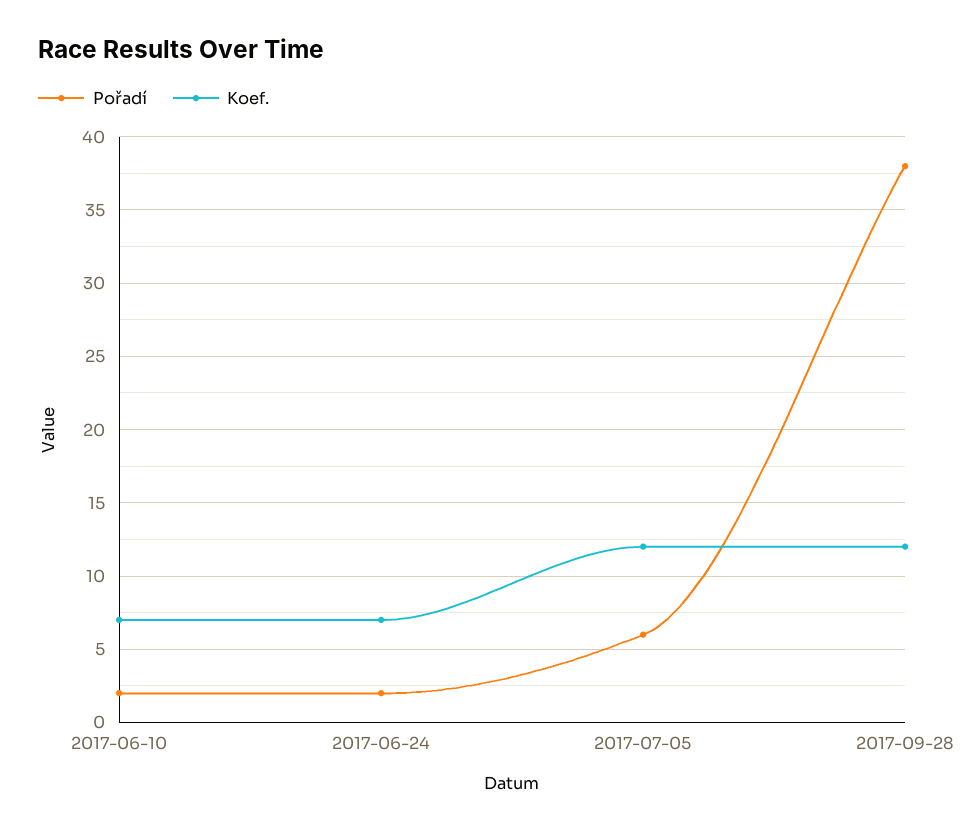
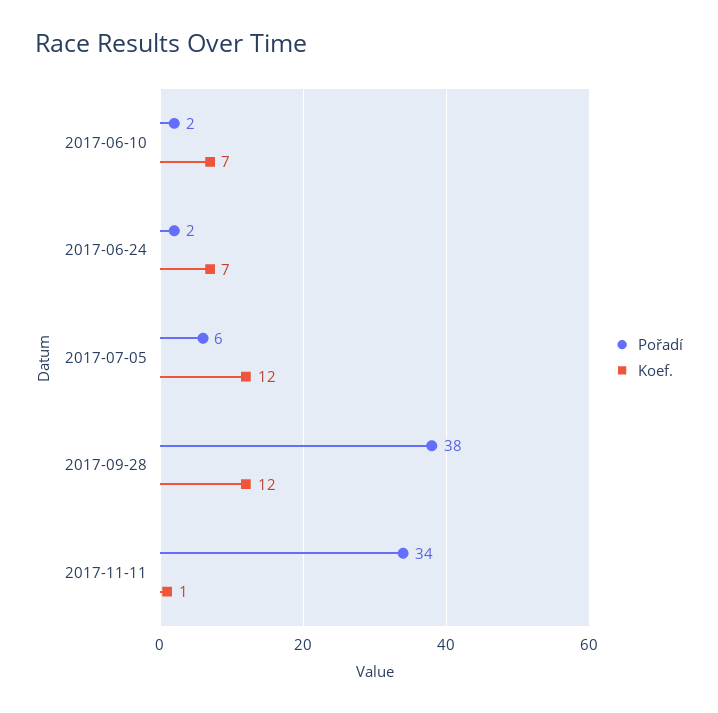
Pořadí, 2017-11-11: none -> 34
Koef., 2017-11-11: none -> 1

